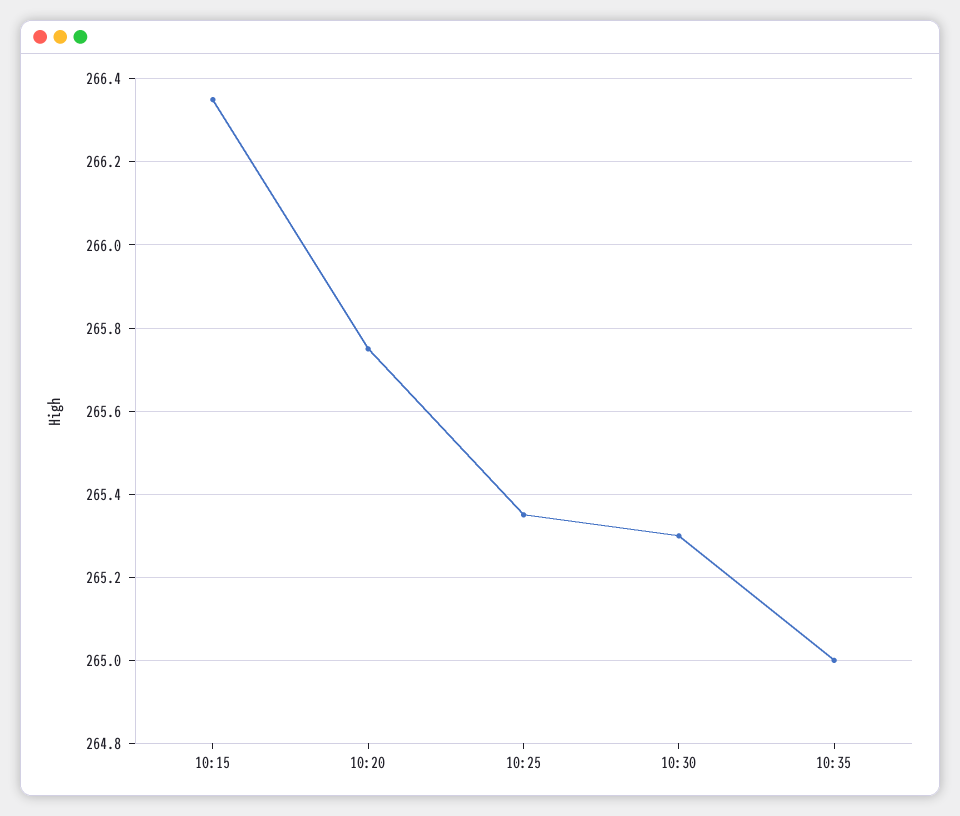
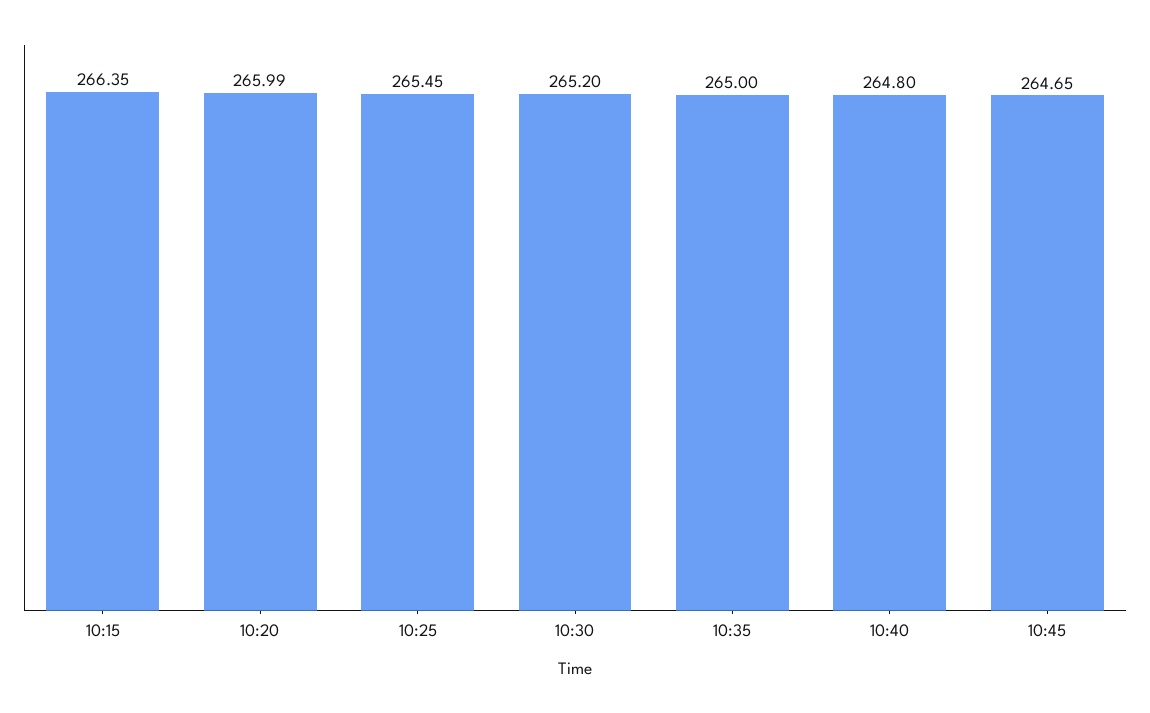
10:20: 265.75 -> 265.99
10:25: 265.35 -> 265.45
10:30: 265.3 -> 265.2
10:40: none -> 264.8
10:45: none -> 264.65

